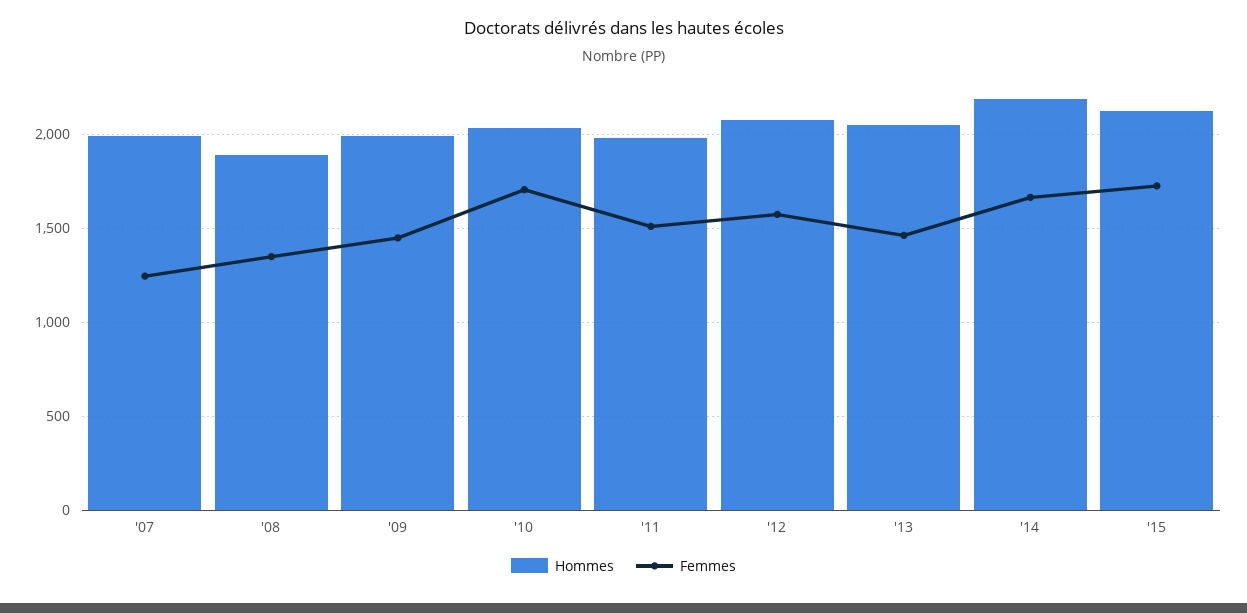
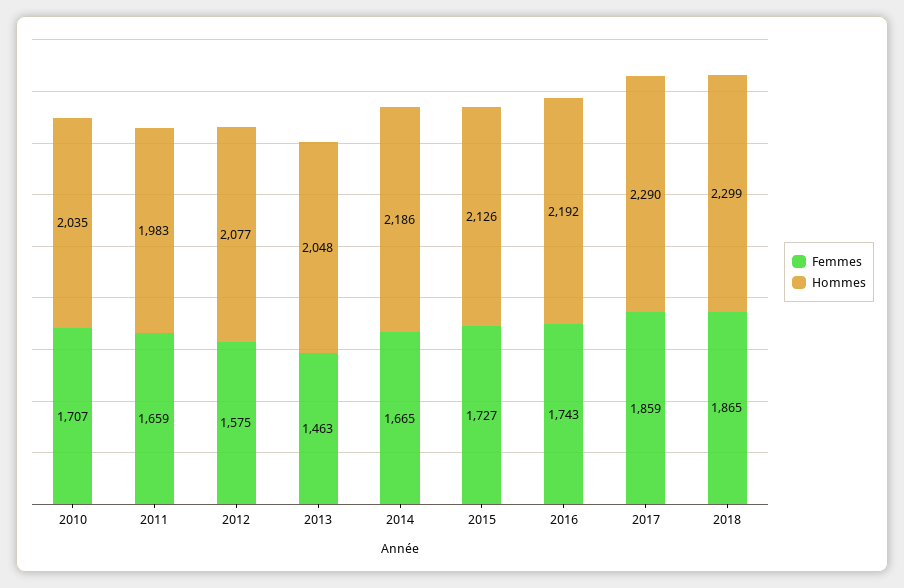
Hommes, '07: 2000 -> none
Femmes, '07: 1250 -> none
Hommes, '08: 1900 -> none
Femmes, '08: 1350 -> none
Hommes, '09: 2000 -> none
Femmes, '09: 1450 -> none
Femmes, '11: 1500 -> 1659
Femmes, 2016: none -> 1743
Hommes, 2016: none -> 2192
Femmes, 2017: none -> 1859
Hommes, 2017: none -> 2290
Femmes, 2018: none -> 1865
Hommes, 2018: none -> 2299

